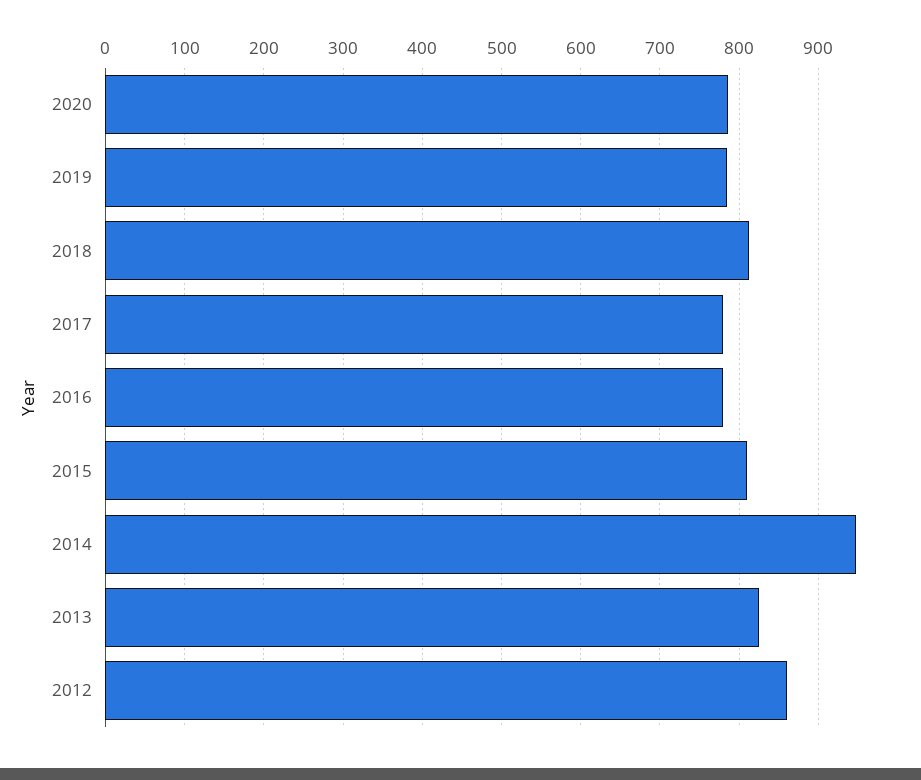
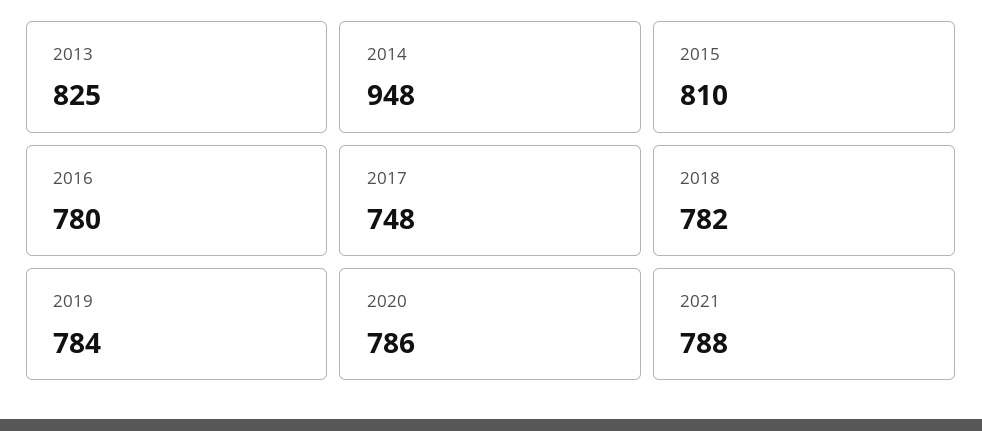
2018: 810 -> 782
2017: 780 -> 748
2012: 860 -> none
2021: none -> 788

